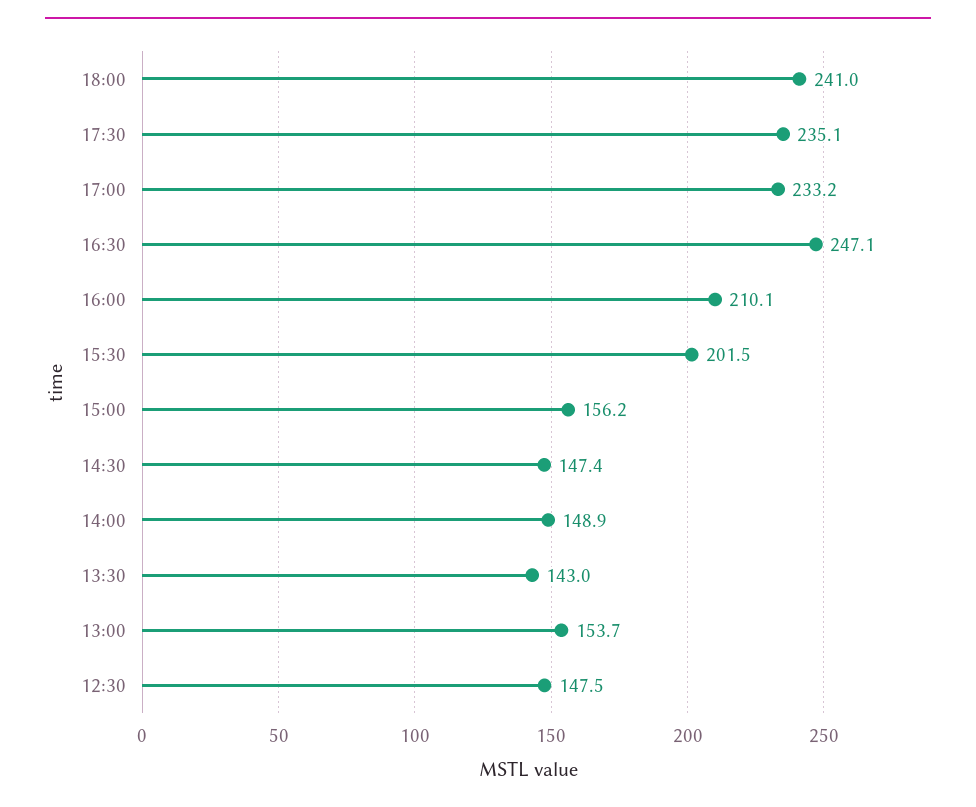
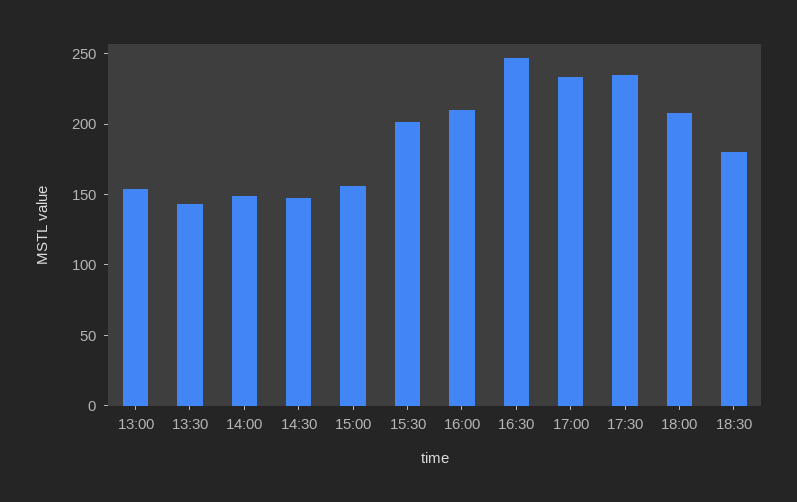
18:00: 241 -> 210
12:30: 147.5 -> none
18:30: none -> 180

